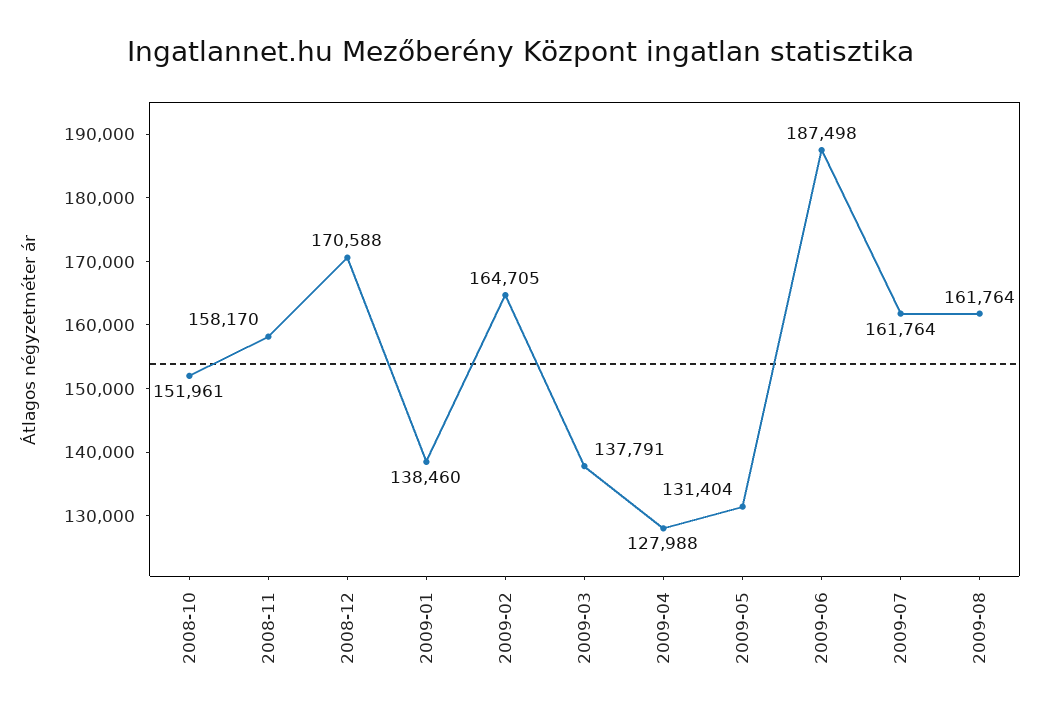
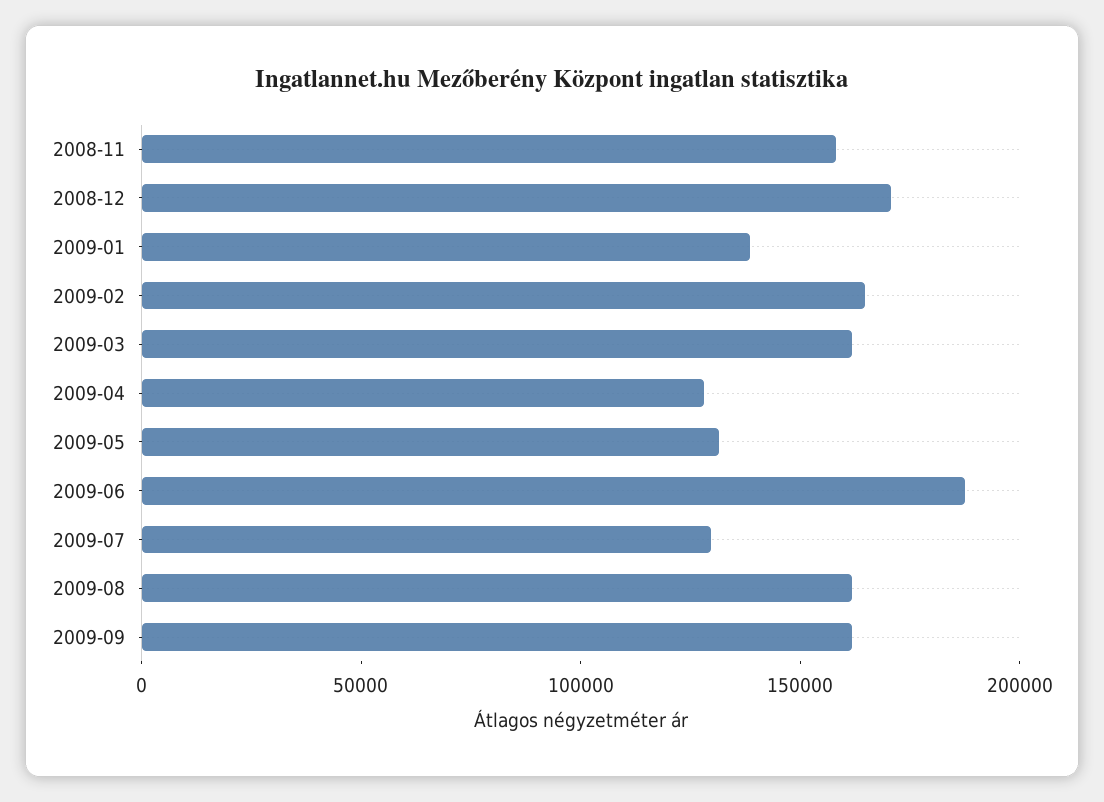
2008-10: 151961 -> none
2009-03: 137791 -> 160000
2009-07: 161764 -> 130000
2009-09: none -> 160000

